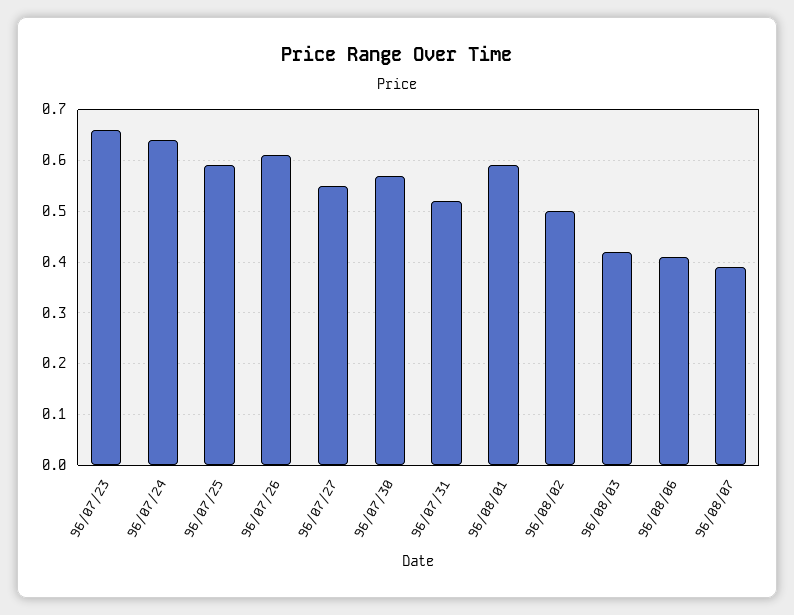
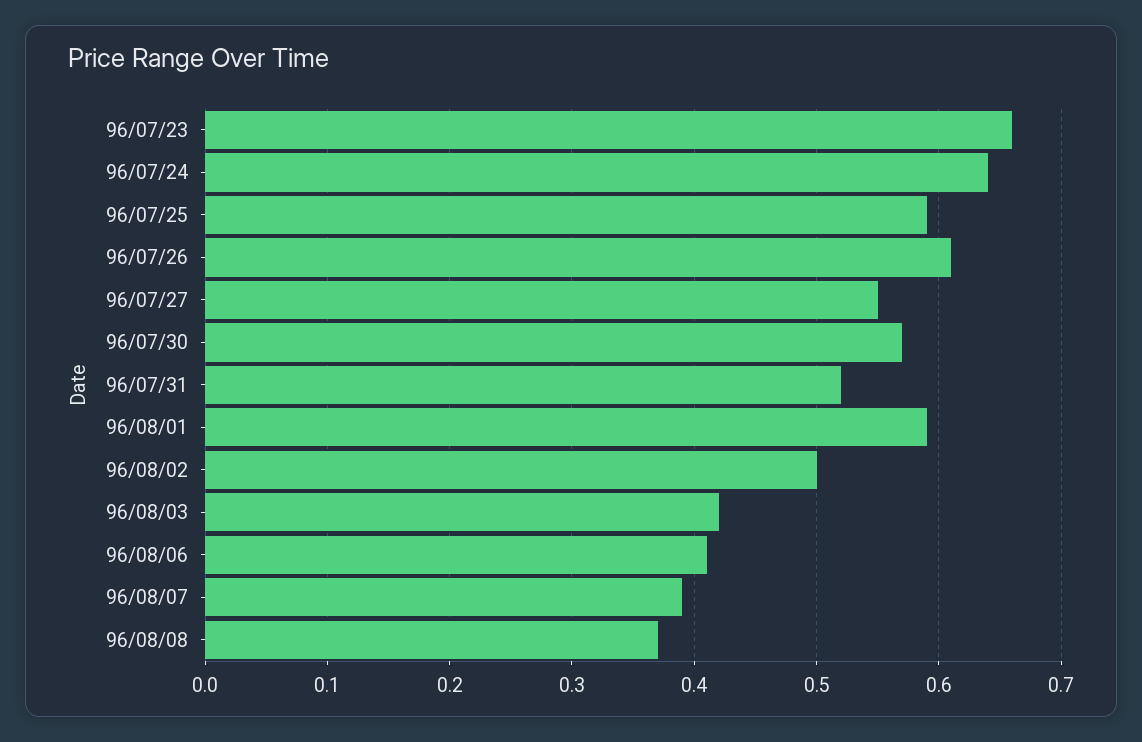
96/08/08: none -> 0.37

